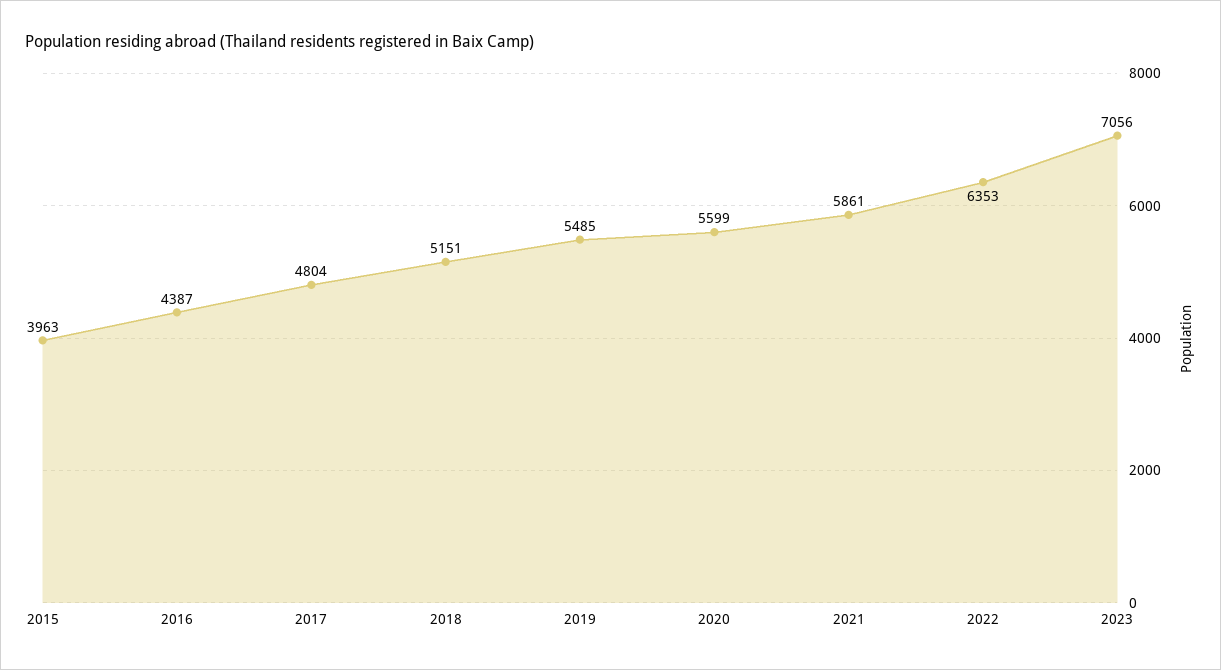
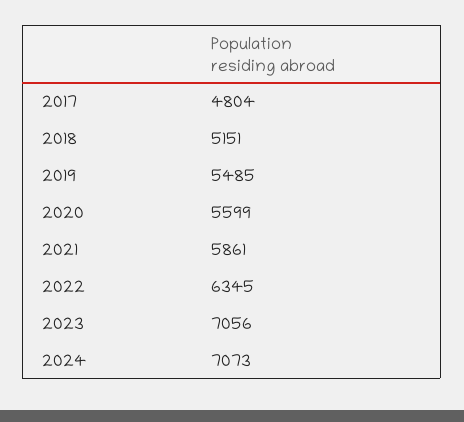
2015: 3963 -> none
2016: 4387 -> none
2022: 6353 -> 6345
2024: none -> 7073

